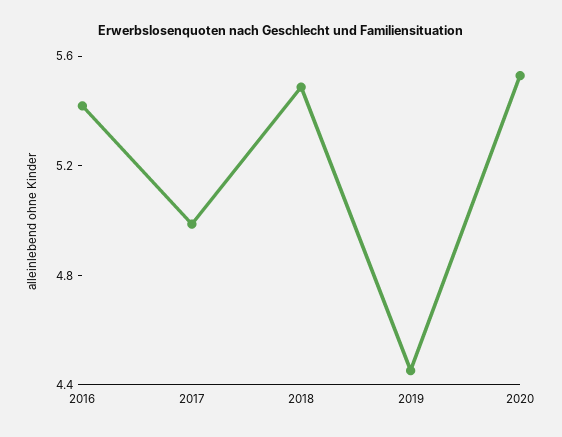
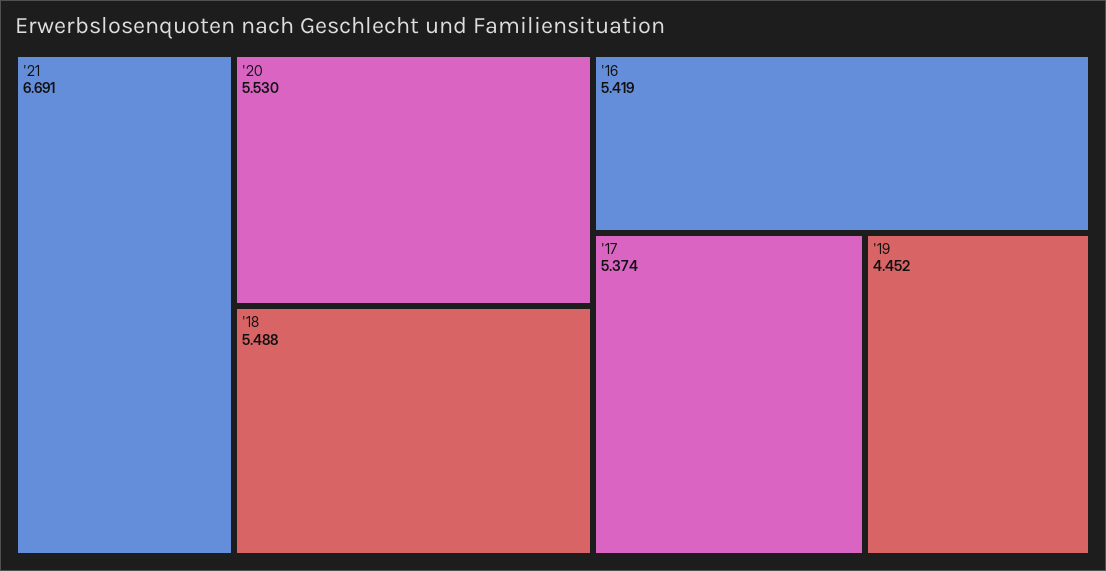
2017: 5 -> 5.374
'21: none -> 6.691

